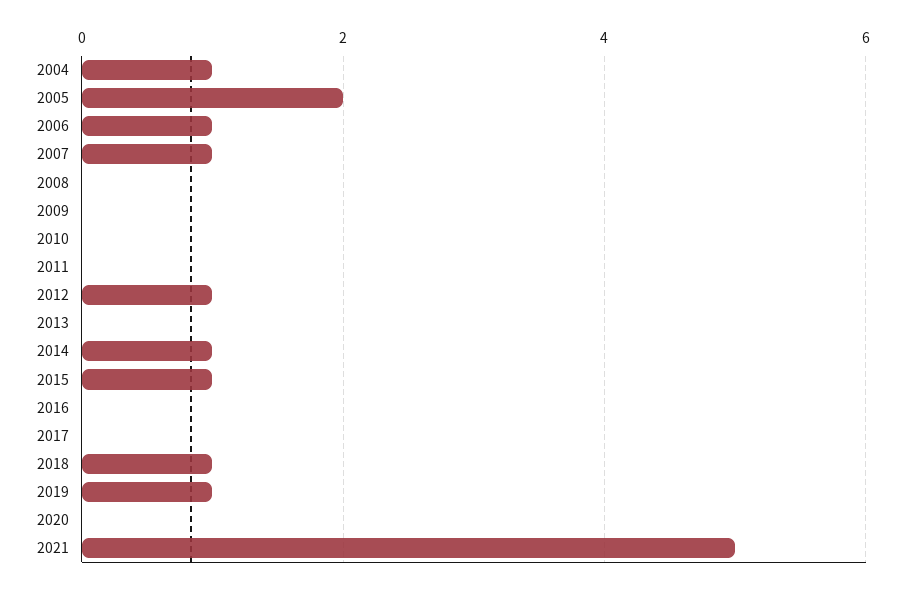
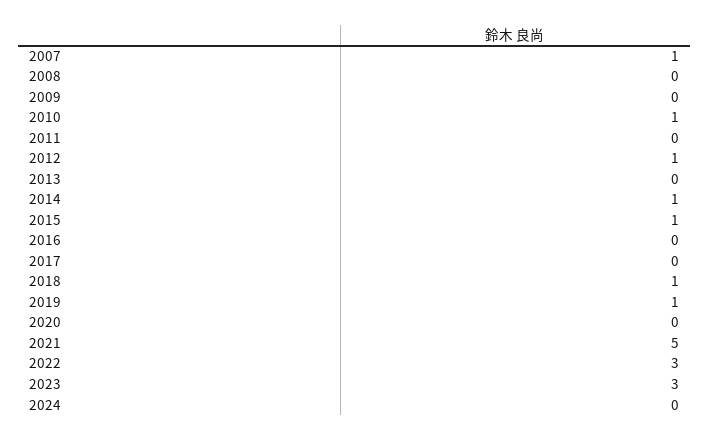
2004: 1 -> none
2005: 2 -> none
2006: 1 -> none
2010: 0 -> 1
2022: none -> 3
2023: none -> 3
2024: none -> 0

